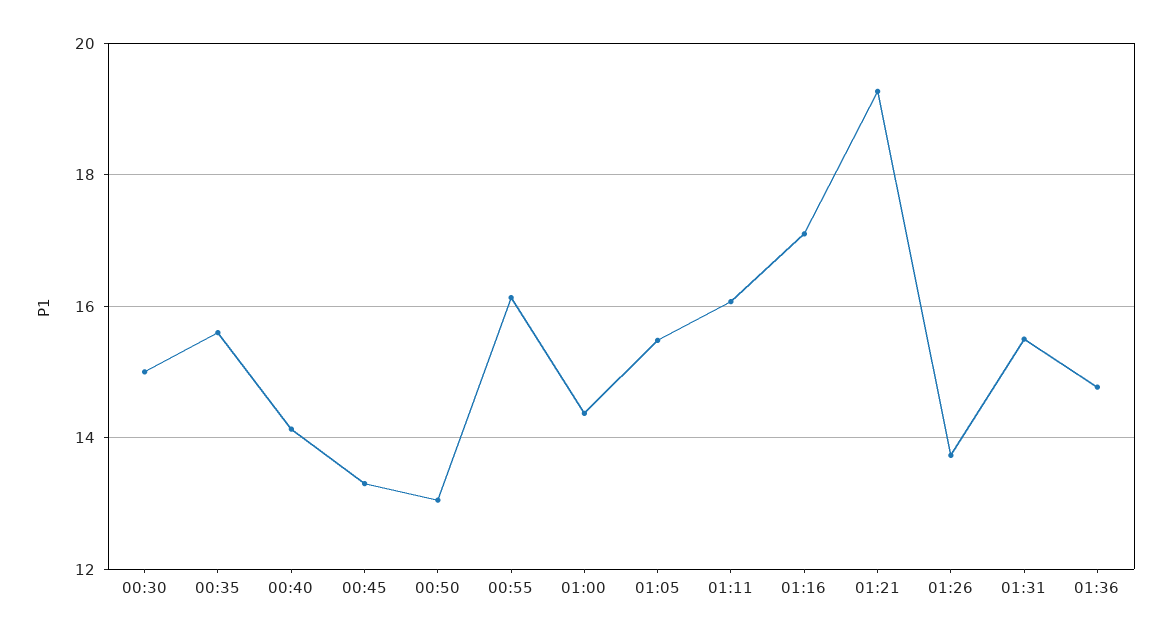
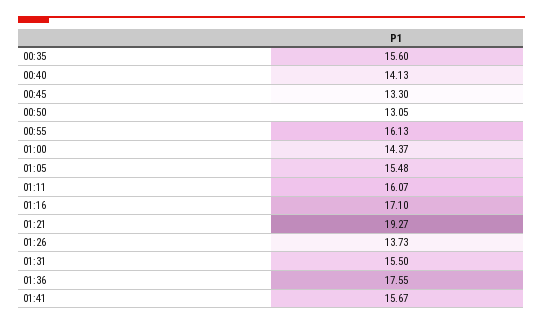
00:30: 15 -> none
01:36: 14.8 -> 17.55
01:41: none -> 15.67

